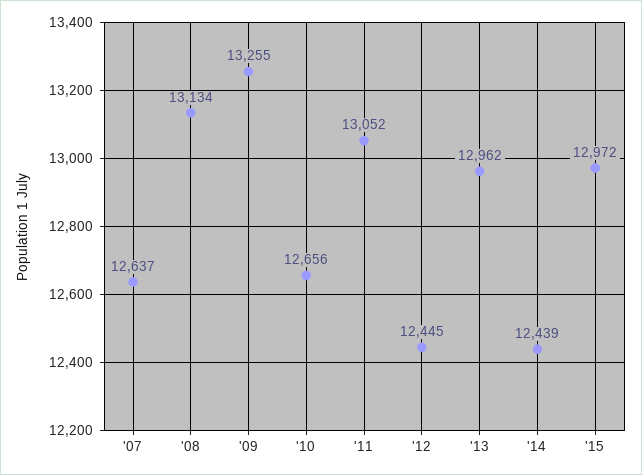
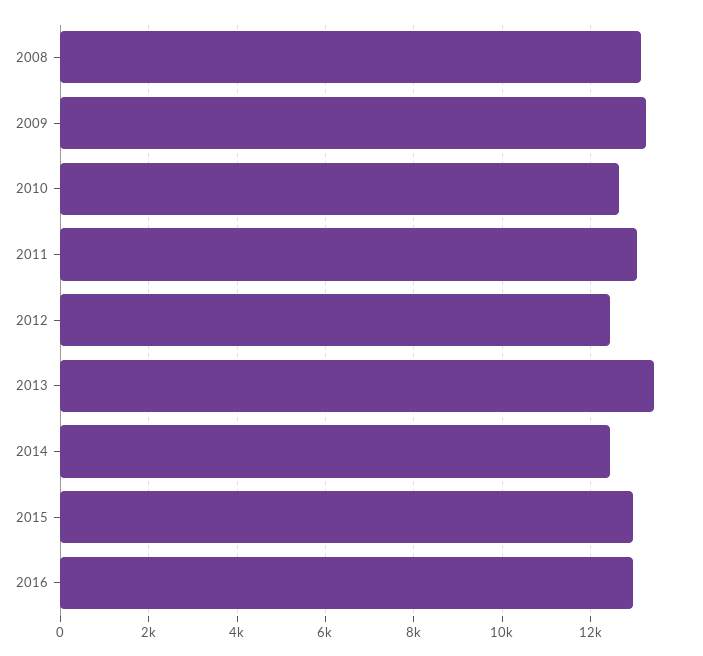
'07: 12637 -> none
'13: 12962 -> 13400
2016: none -> 13000

